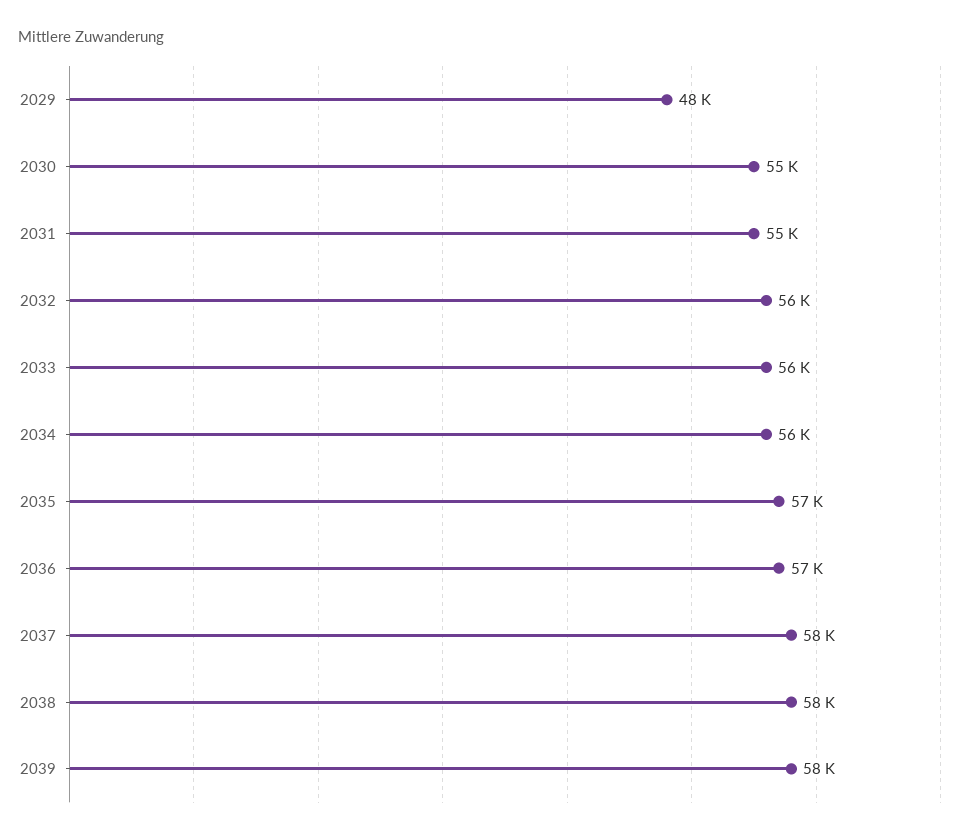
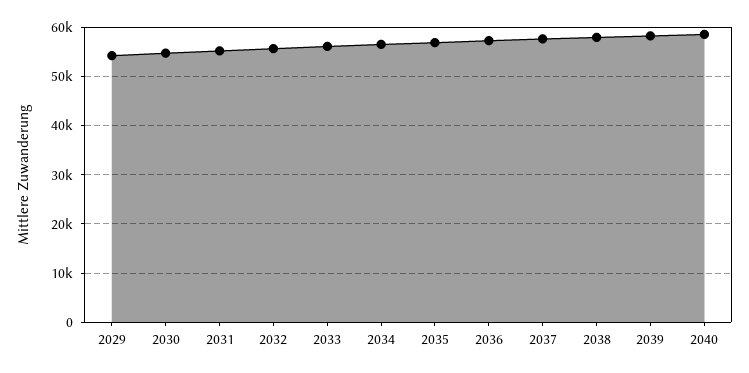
2029: 48000 -> 54000
2040: none -> 58000

